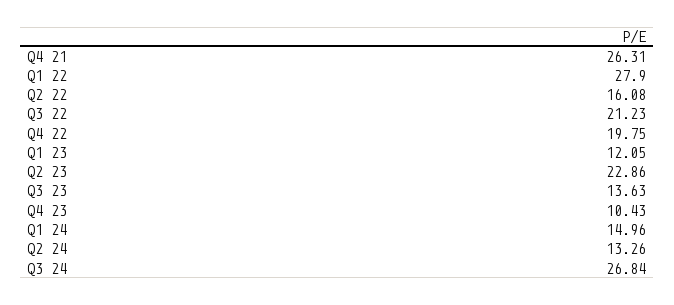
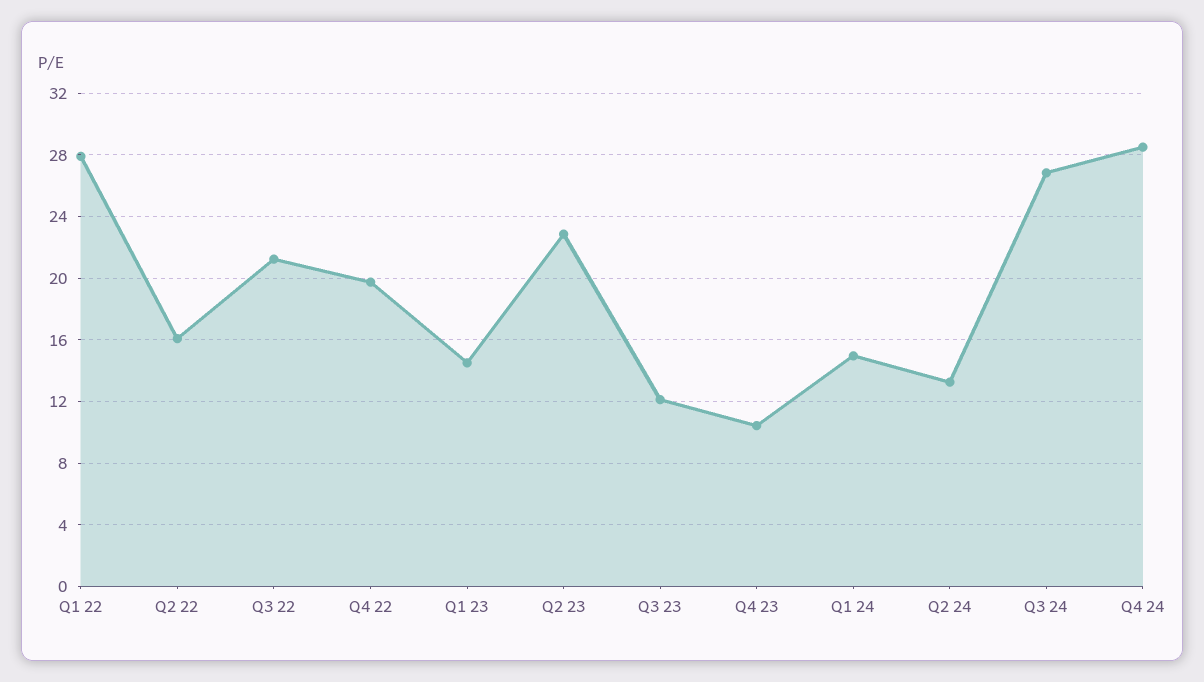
Q4 21: 26.31 -> none
Q1 23: 12.05 -> 14.5
Q3 23: 13.63 -> 12
Q4 24: none -> 28.5

